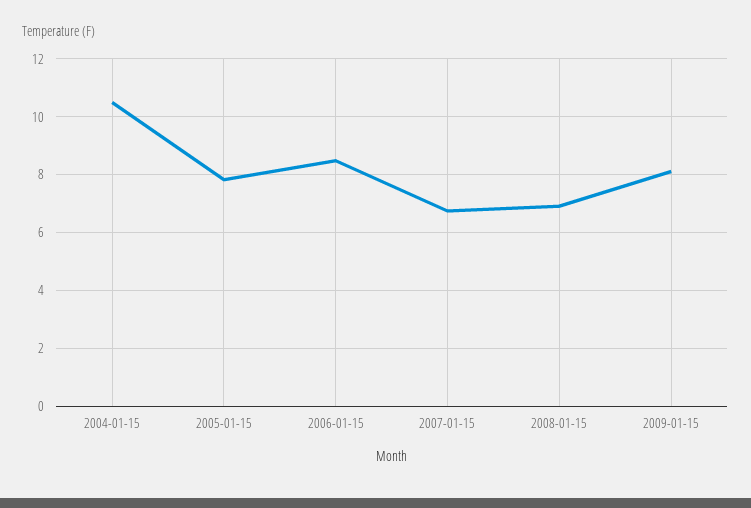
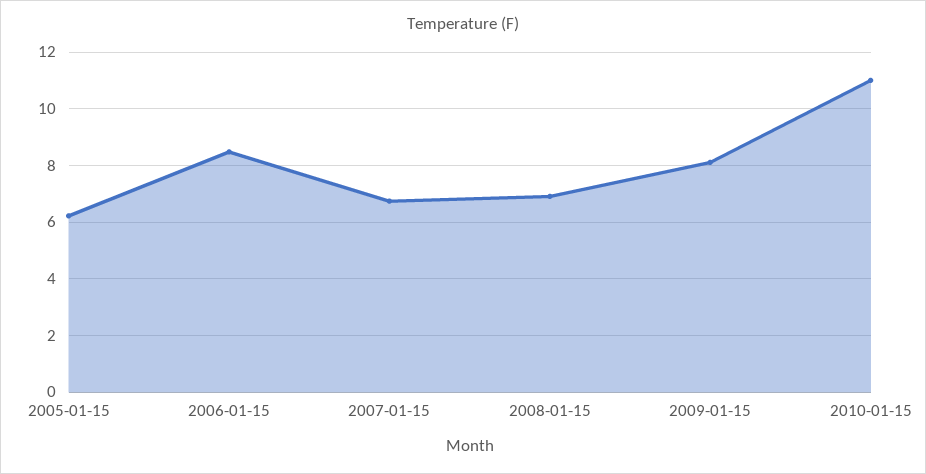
2004-01-15: 10.5 -> none
2005-01-15: 7.75 -> 6.25
2010-01-15: none -> 11

